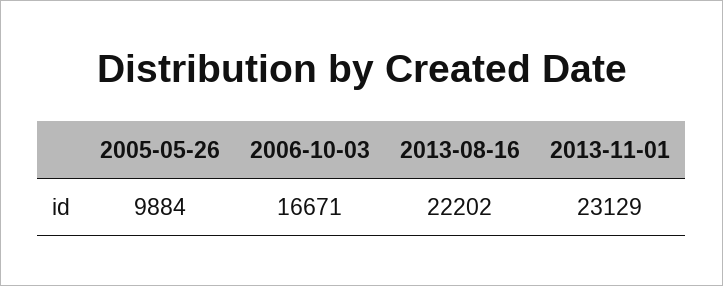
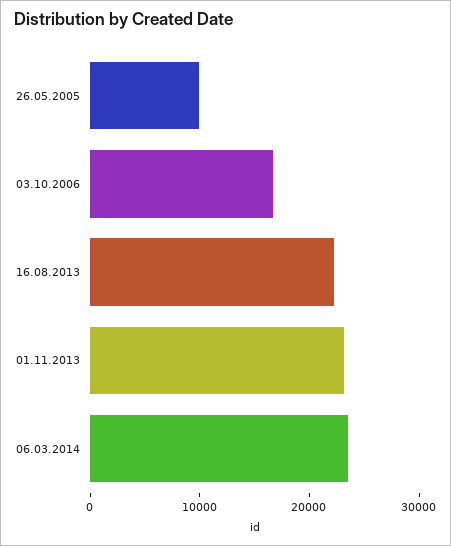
06.03.2014: none -> 24000

